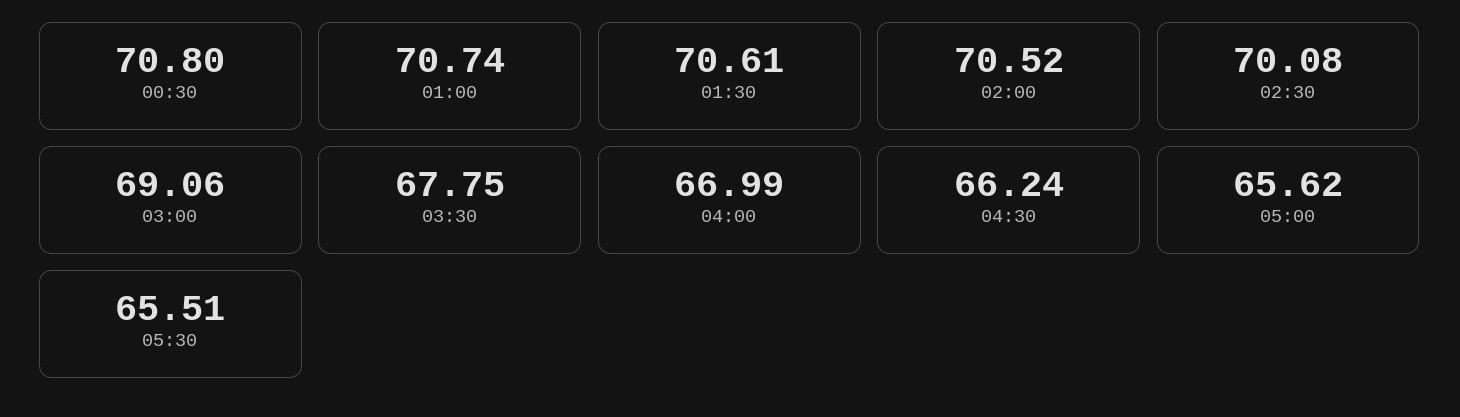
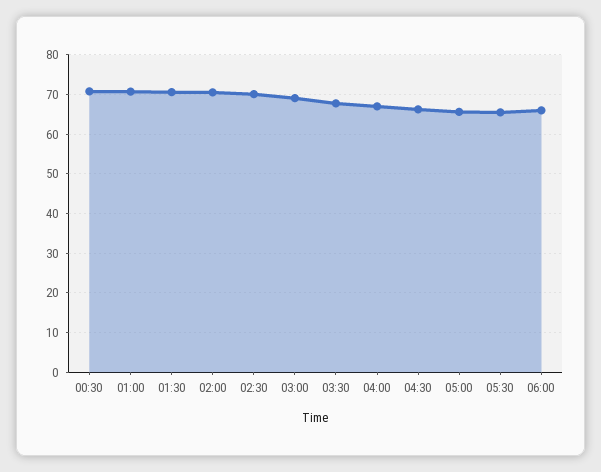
06:00: none -> 66

